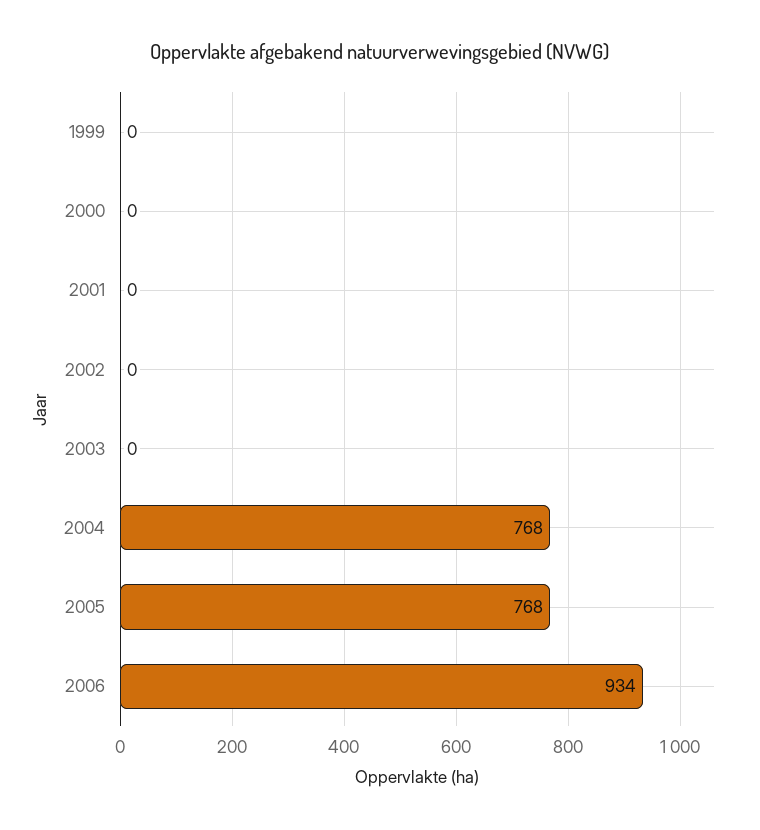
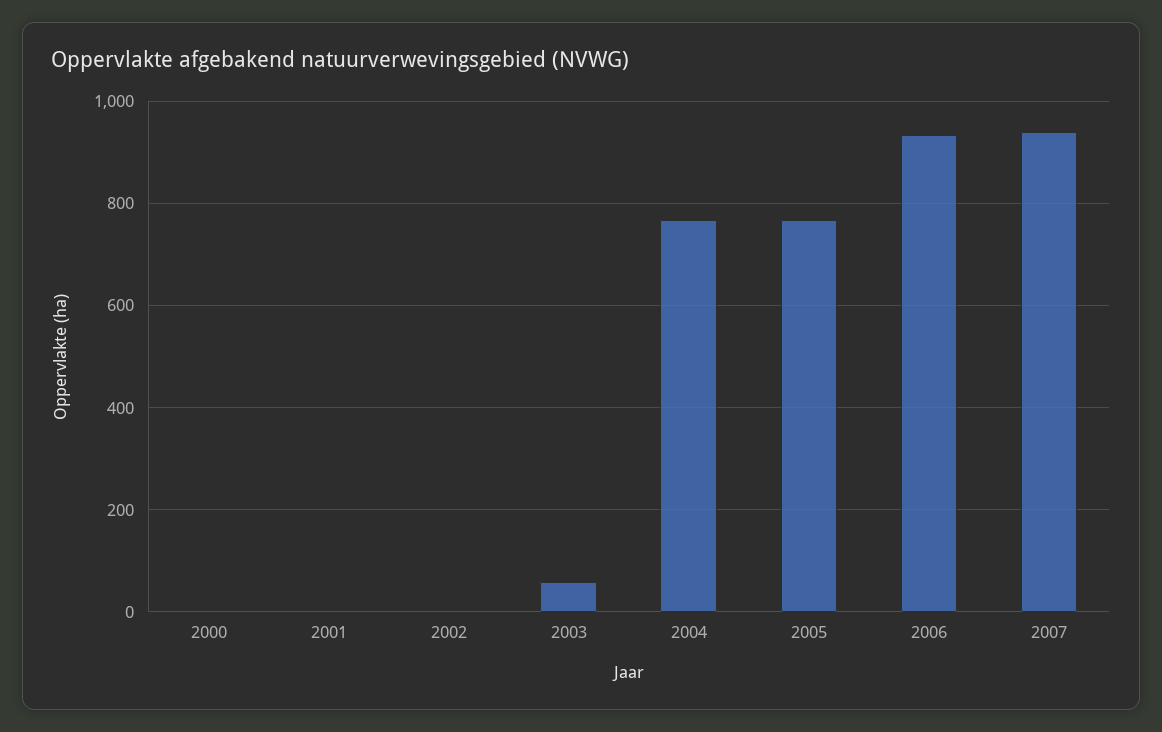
1999: 0 -> none
2003: 0 -> 60
2007: none -> 940

